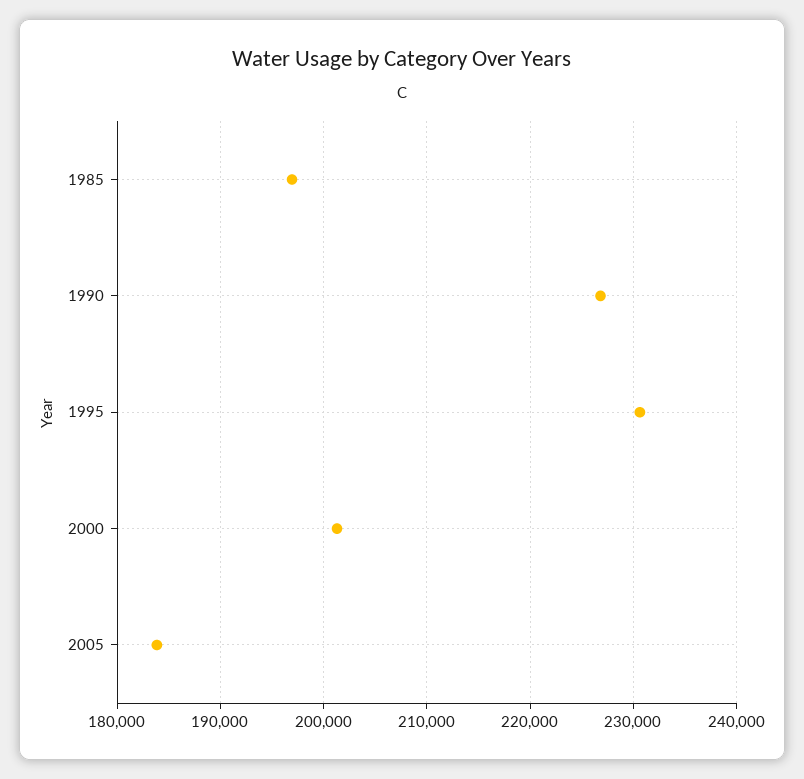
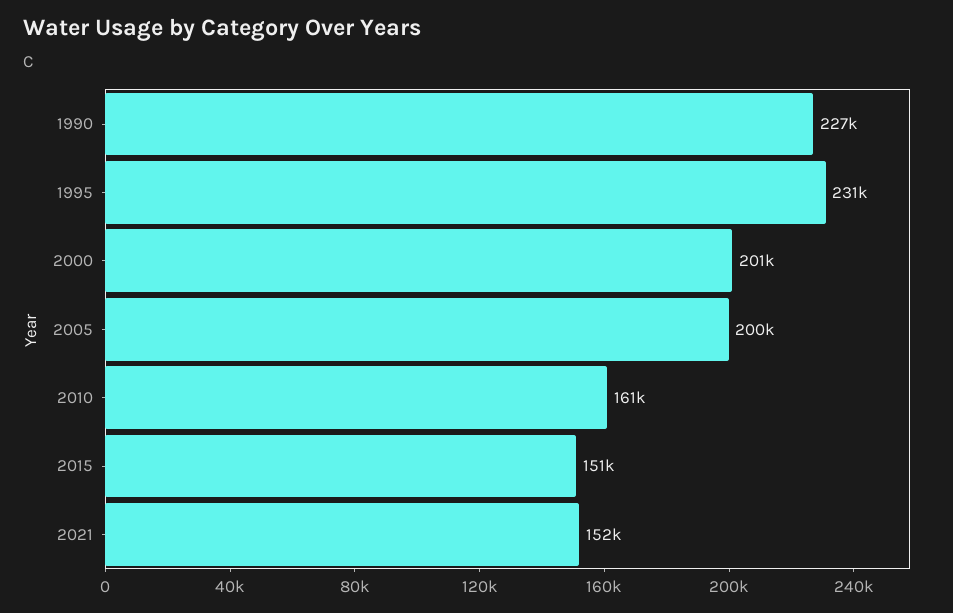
1985: 197000 -> none
2005: 184000 -> 200000
2010: none -> 161000
2015: none -> 151000
2021: none -> 152000

